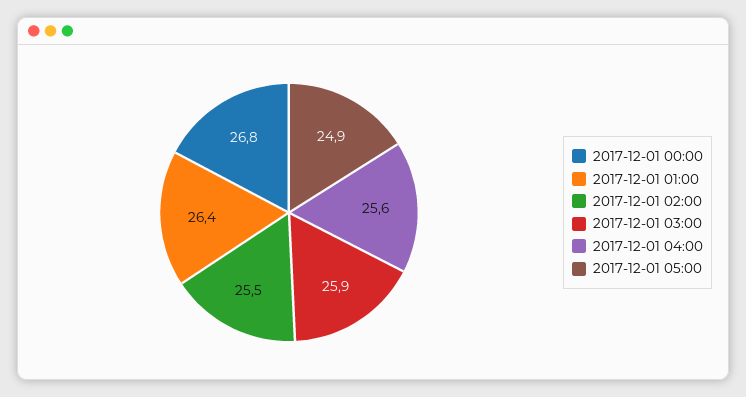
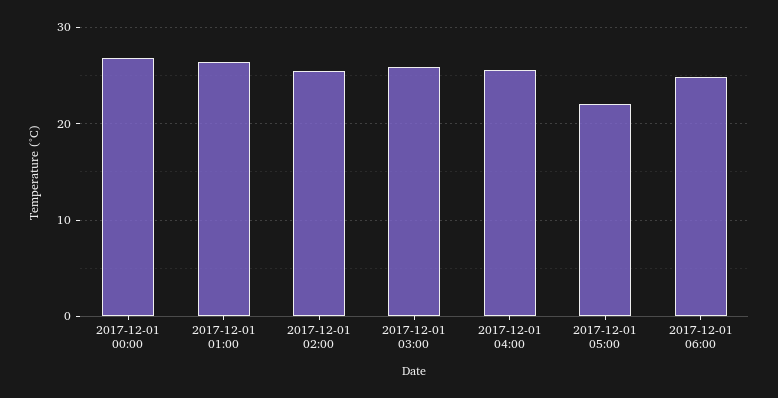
2017-12-01 05:00: 24.9 -> 22
2017-12-01 06:00: none -> 25

